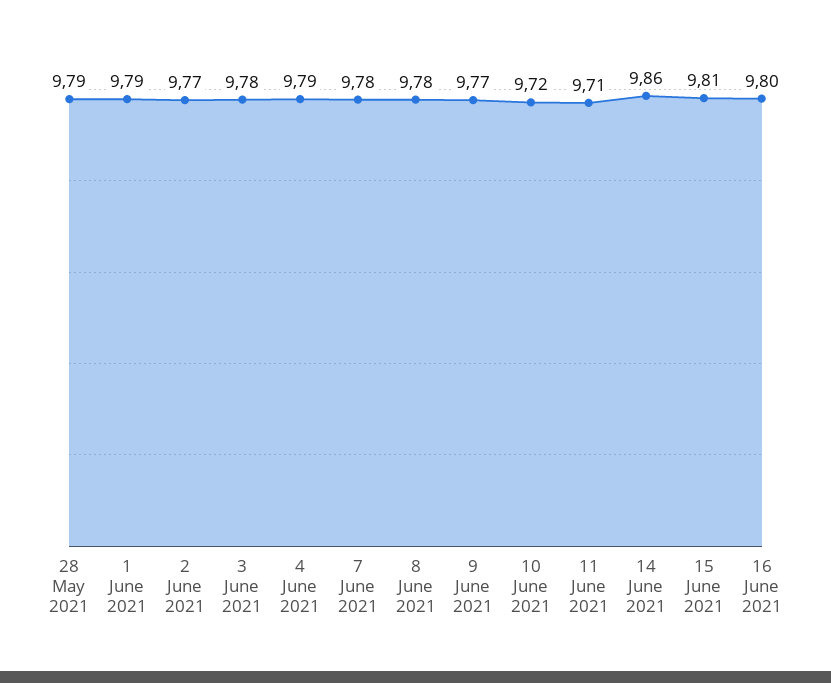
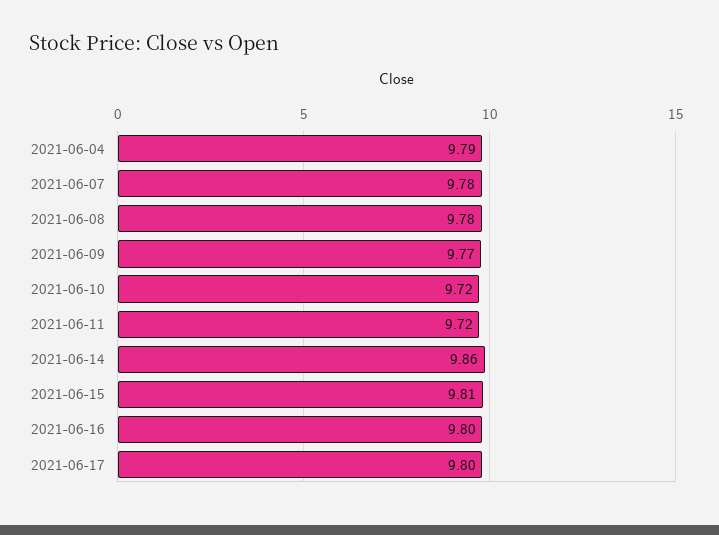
28 May 2021: 9.79 -> none
1 June 2021: 9.79 -> none
2 June 2021: 9.77 -> none
3 June 2021: 9.78 -> none
11 June 2021: 9.71 -> 9.72
2021-06-17: none -> 9.8

